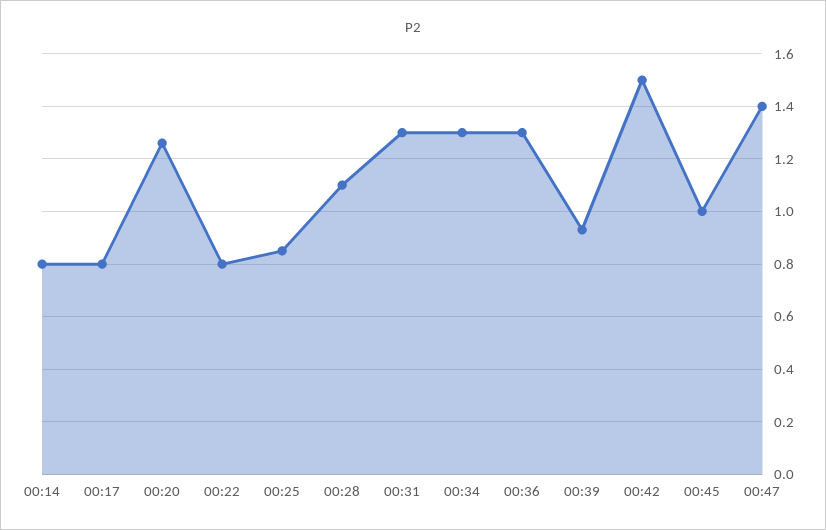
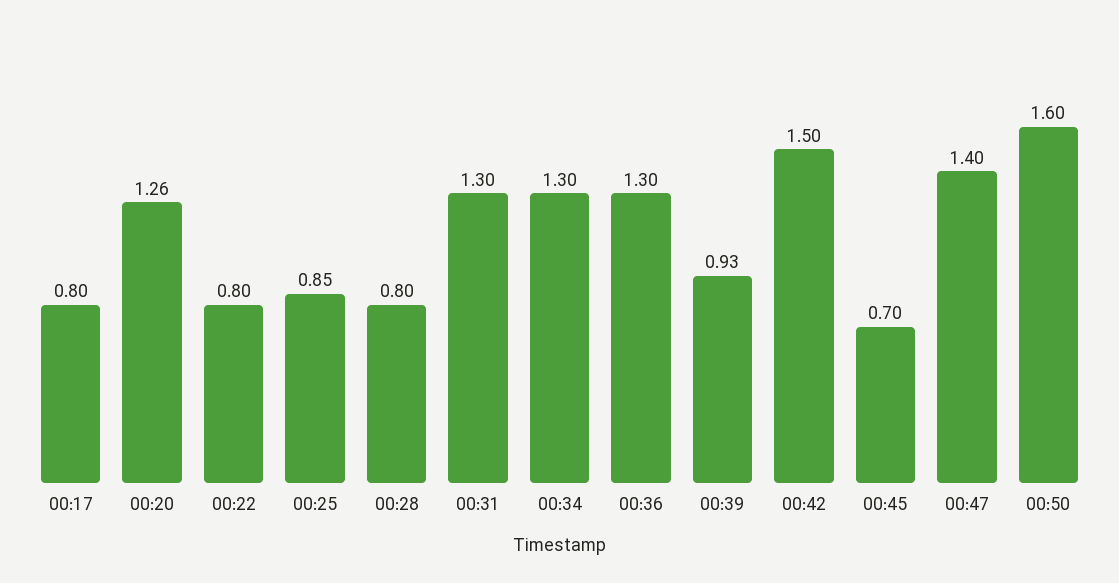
00:14: 0.8 -> none
00:28: 1.1 -> 0.8
00:45: 1 -> 0.7
00:50: none -> 1.6

